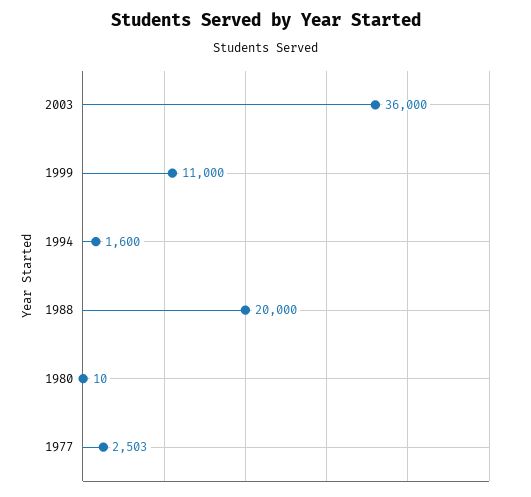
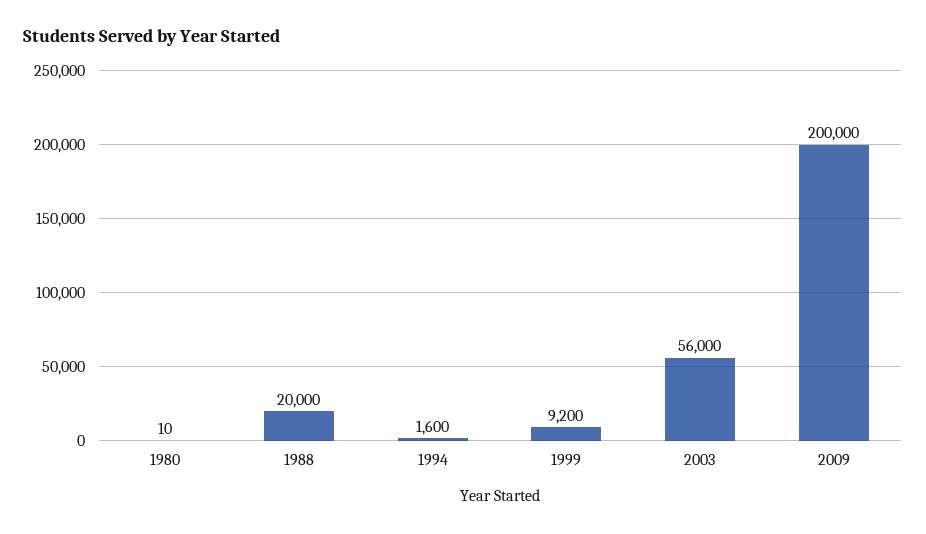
2003: 36000 -> 56000
1999: 11000 -> 9200
1977: 2503 -> none
2009: none -> 200000

